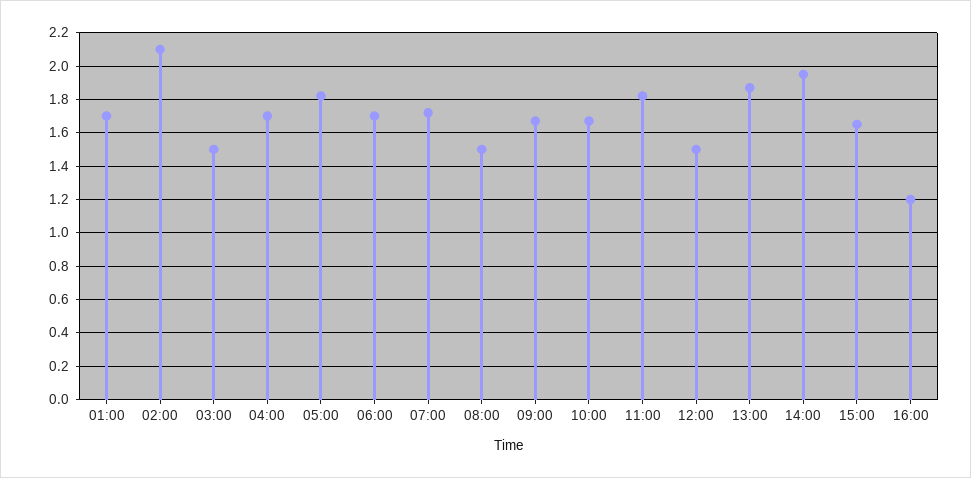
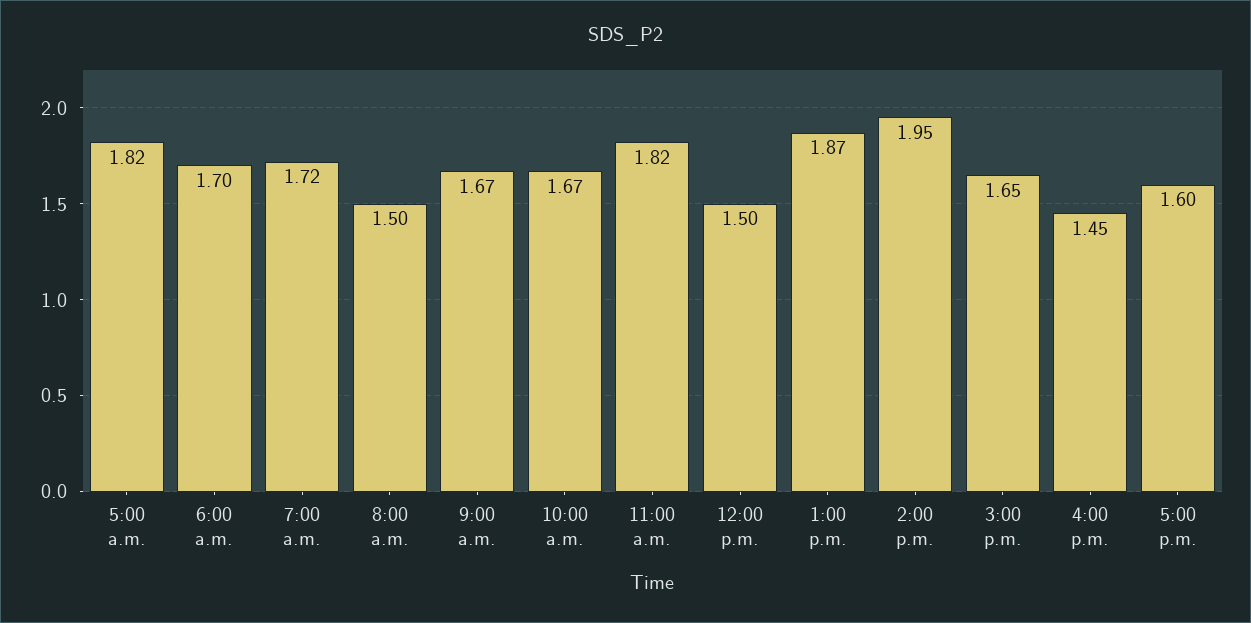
01:00: 1.7 -> none
02:00: 2.1 -> none
03:00: 1.5 -> none
04:00: 1.7 -> none
16:00: 1.2 -> 1.45
5:00 p.m.: none -> 1.6

